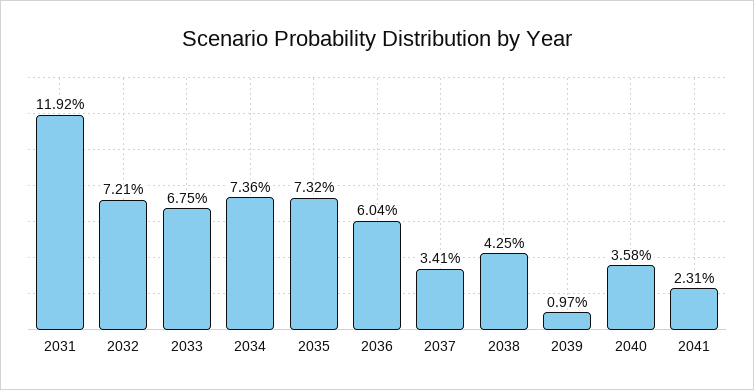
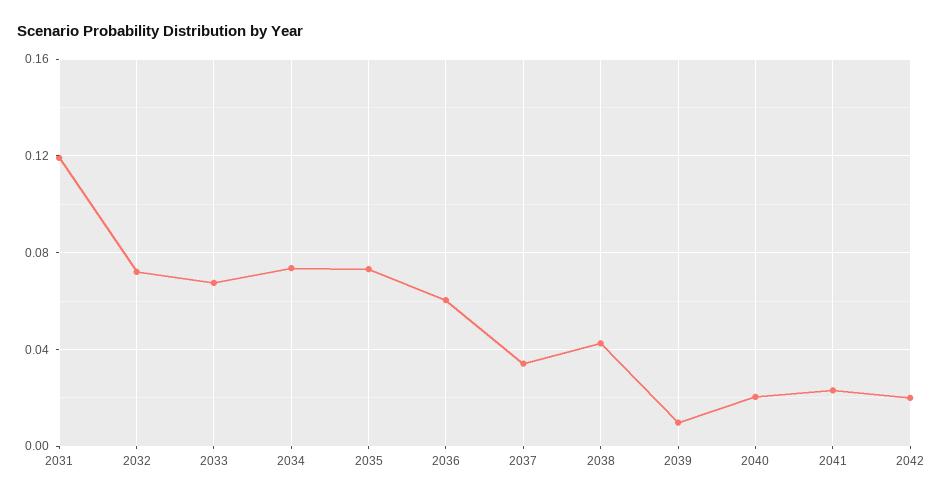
2040: 0.0358 -> 0.02
2042: none -> 0.02

